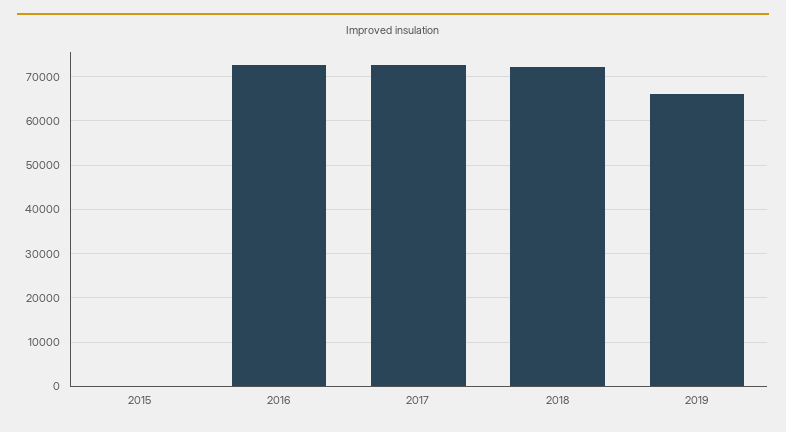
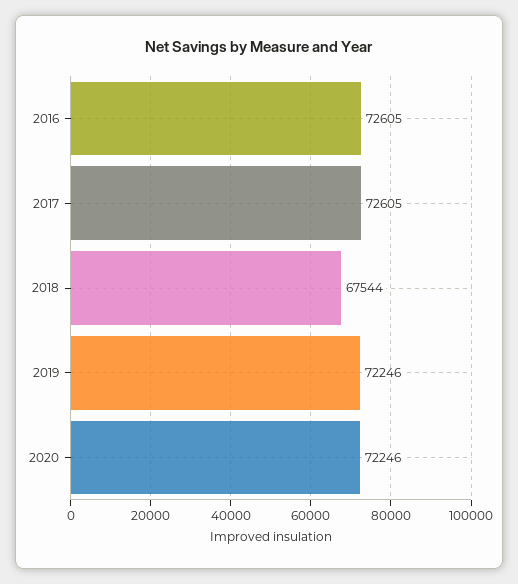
2015: 0 -> none
2018: 72000 -> 67544
2019: 66000 -> 72246
2020: none -> 72246

